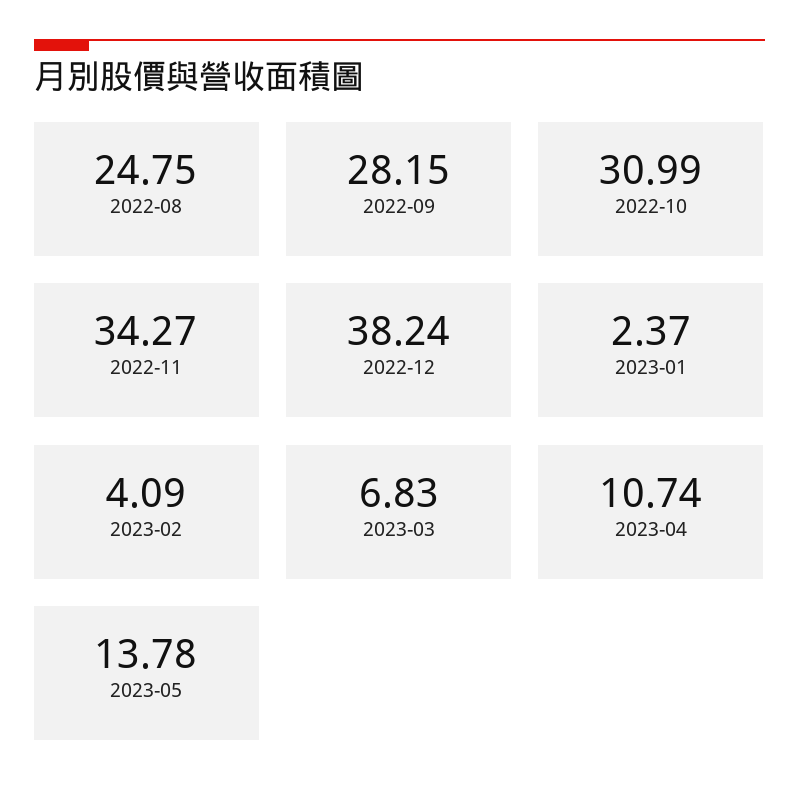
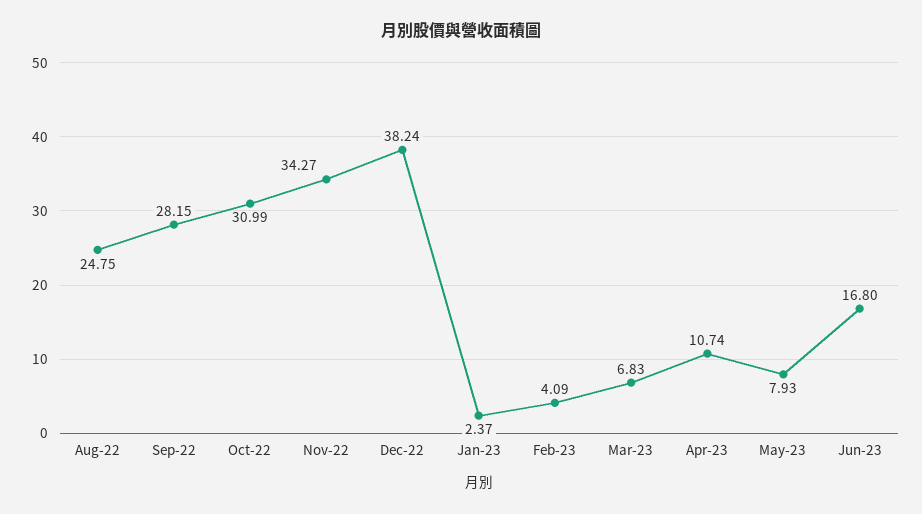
2023-05: 13.78 -> 7.93
Jun-23: none -> 16.8

